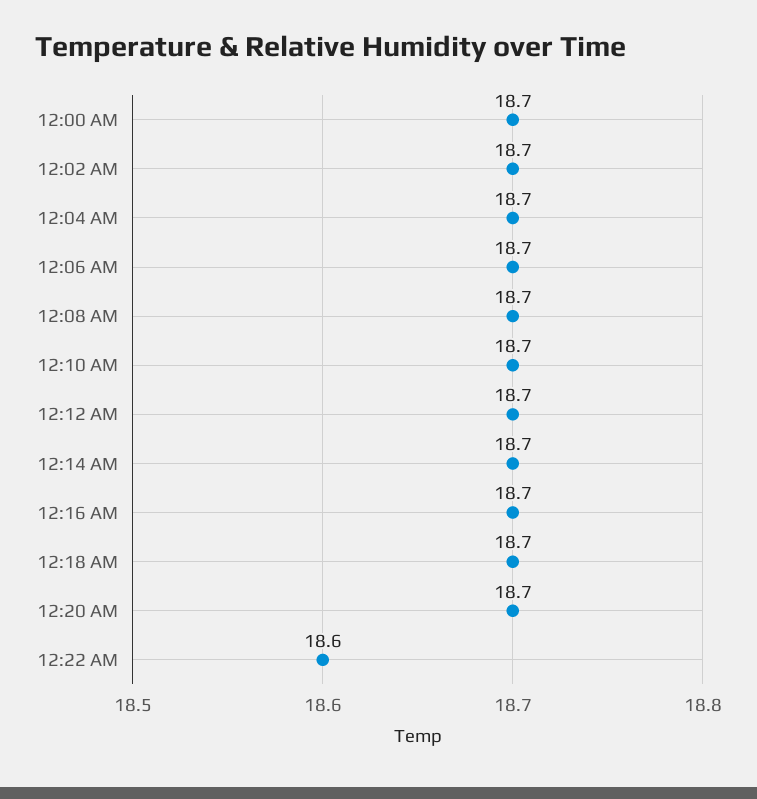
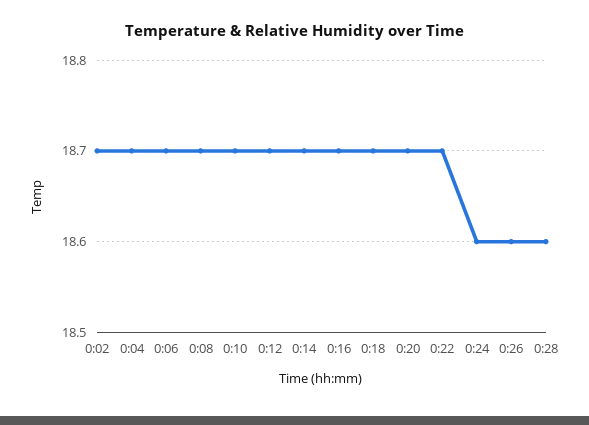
12:00 AM: 18.7 -> none
12:22 AM: 18.6 -> 18.7
0:24: none -> 18.6
0:26: none -> 18.6
0:28: none -> 18.6

